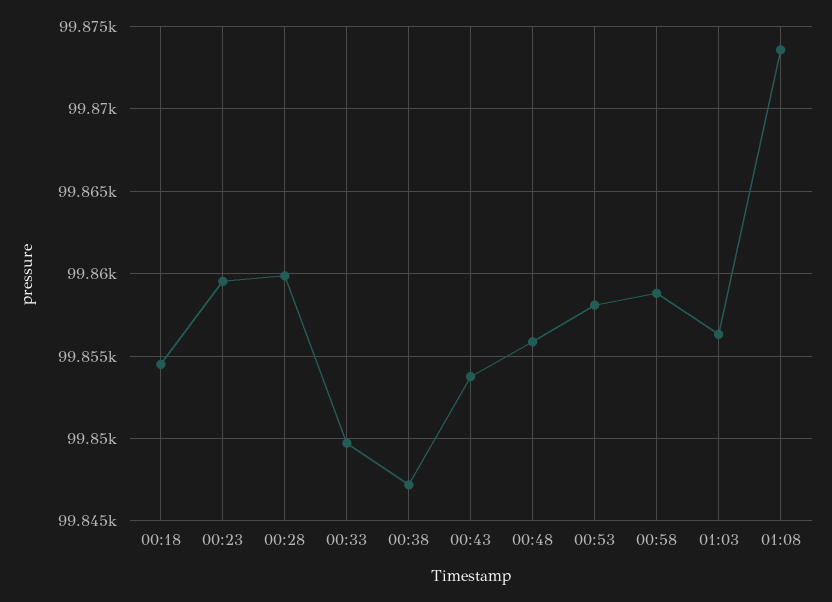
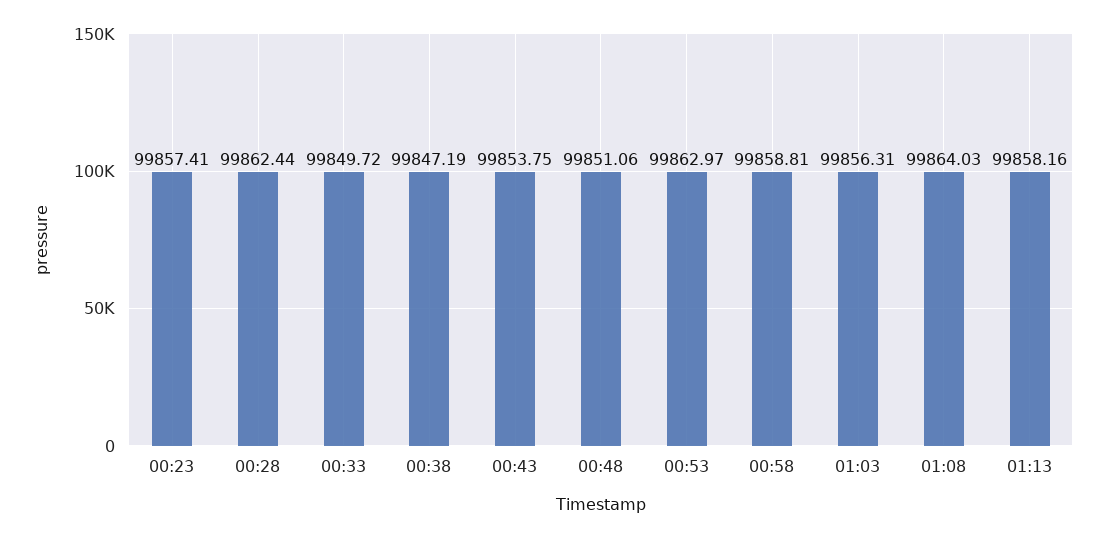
00:18: 99854.5 -> none
00:23: 99859.5 -> 99857.41
00:28: 99860 -> 99862.44
00:48: 99856 -> 99851.06
00:53: 99858 -> 99862.97
01:08: 99873.5 -> 99864.03
01:13: none -> 99858.16

